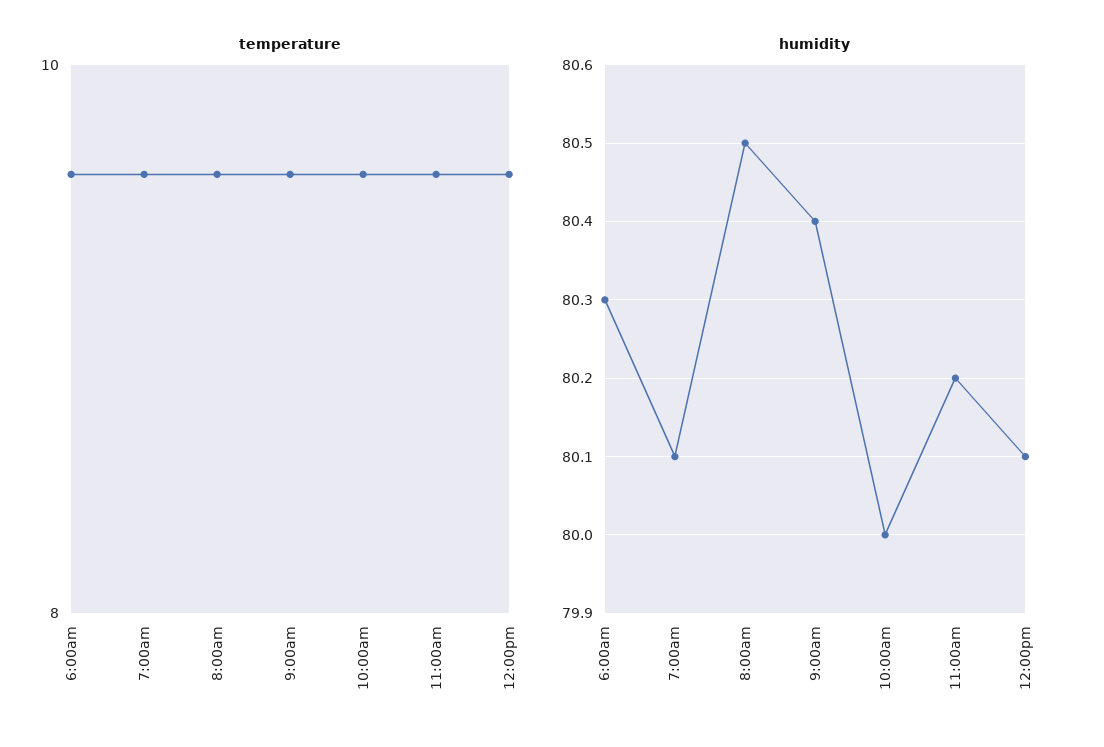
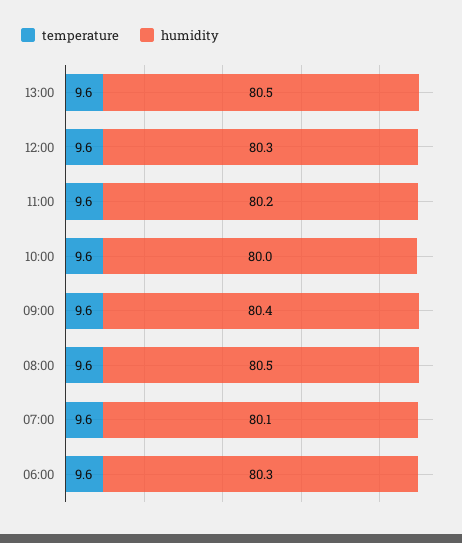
humidity, 12:00pm: 80.1 -> 80.3
temperature, 13:00: none -> 9.6
humidity, 13:00: none -> 80.5

